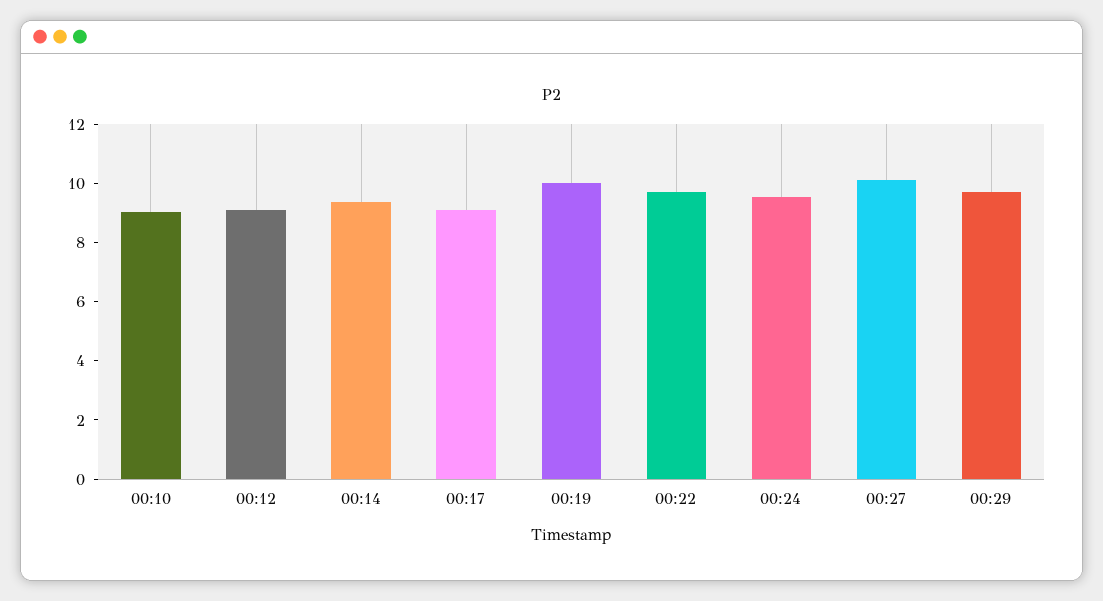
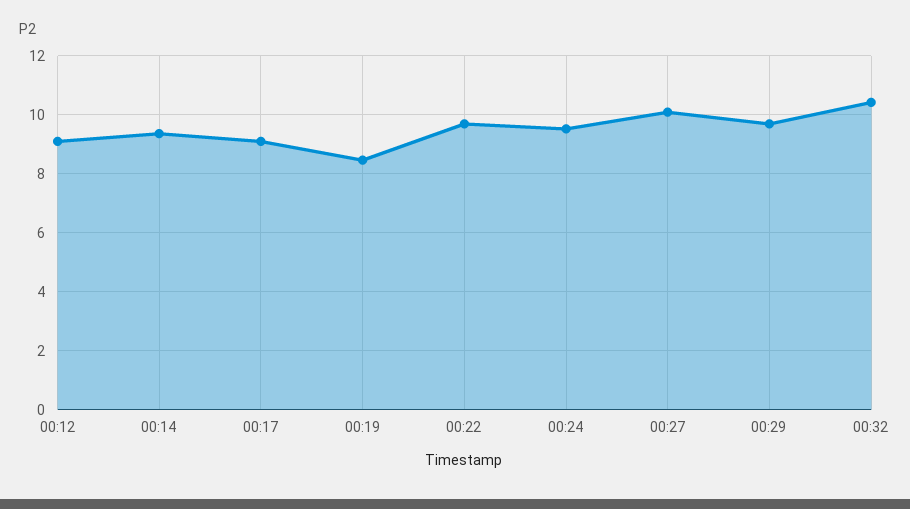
00:10: 9 -> none
00:19: 10 -> 8.5
00:32: none -> 10.5

